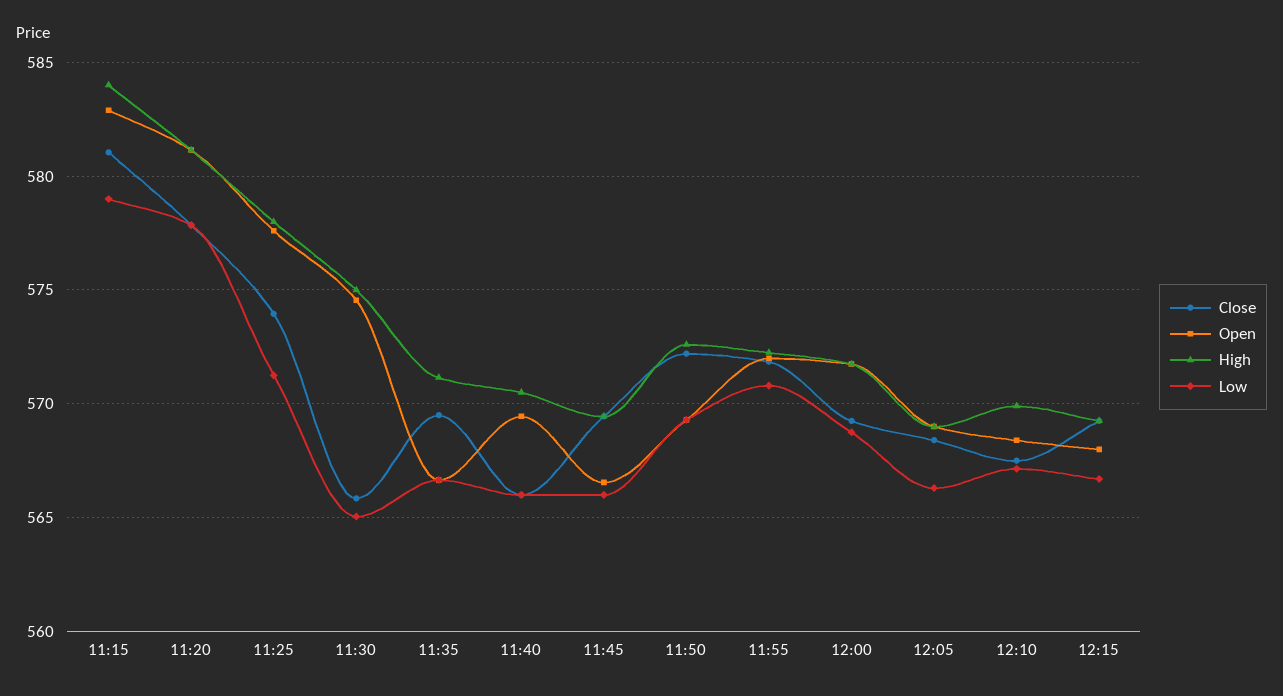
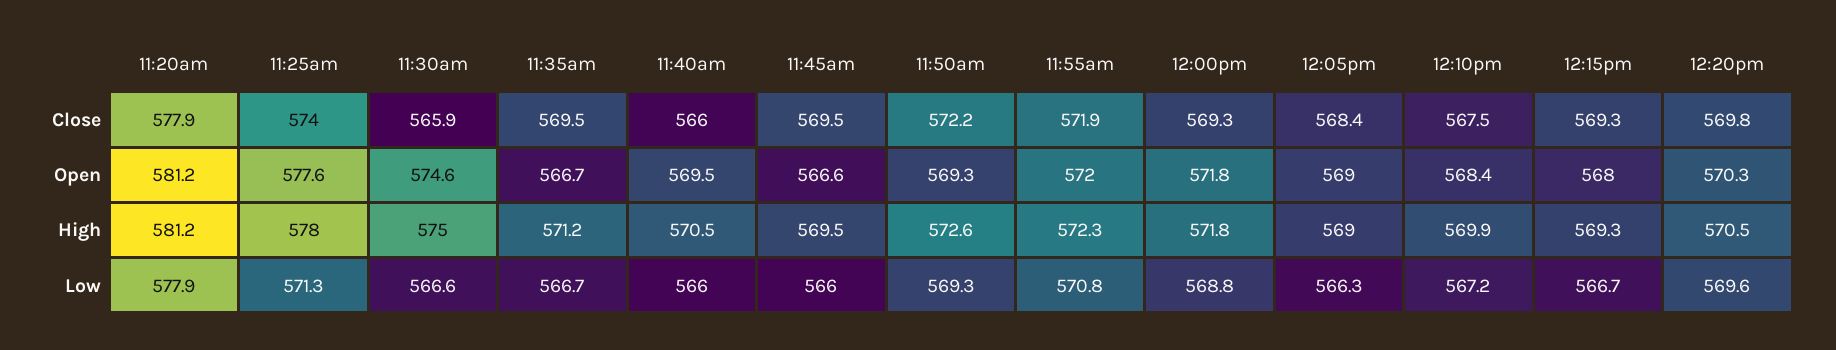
Close, 11:15: 581 -> none
Open, 11:15: 583 -> none
High, 11:15: 584 -> none
Low, 11:15: 579 -> none
Low, 11:30: 565 -> 566.6
Close, 12:20pm: none -> 569.8
Open, 12:20pm: none -> 570.3
High, 12:20pm: none -> 570.5
Low, 12:20pm: none -> 569.6

